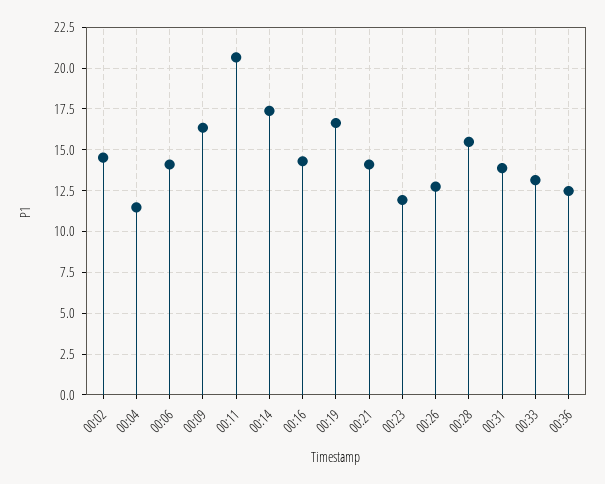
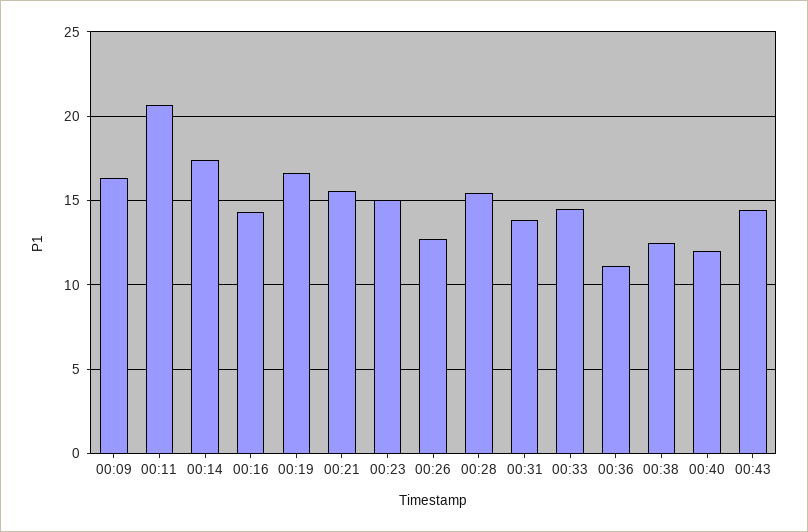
00:02: 14.5 -> none
00:04: 11.5 -> none
00:06: 14 -> none
00:21: 14 -> 15.5
00:23: 12 -> 15
00:33: 13 -> 14.5
00:36: 12.5 -> 11
00:38: none -> 12.5
00:40: none -> 12
00:43: none -> 14.5

